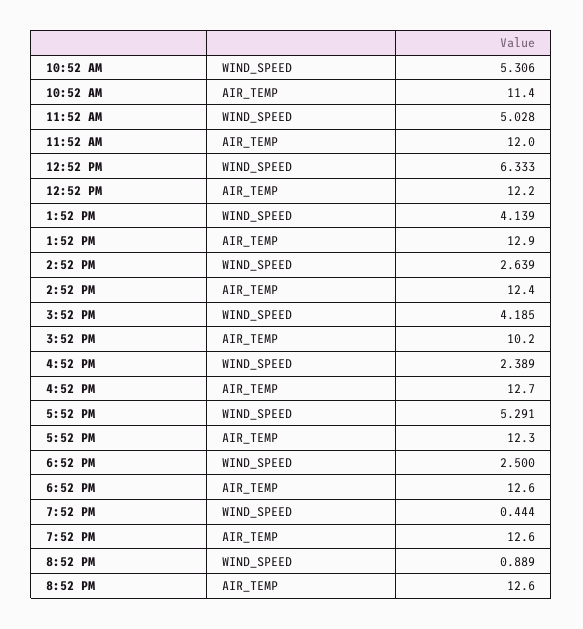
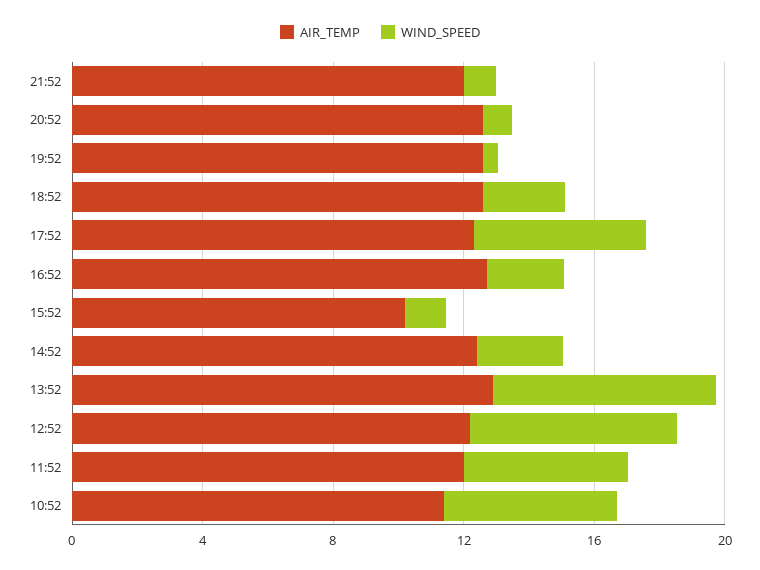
WIND_SPEED, 1:52 PM: 4.139 -> 7
WIND_SPEED, 3:52 PM: 4.185 -> 1
AIR_TEMP, 21:52: none -> 12
WIND_SPEED, 21:52: none -> 1

